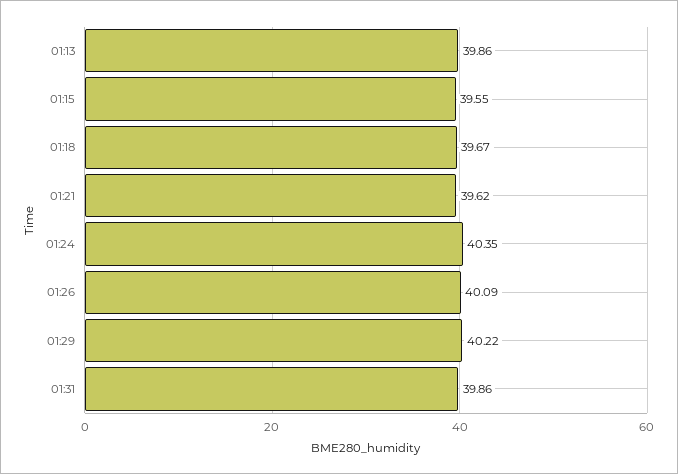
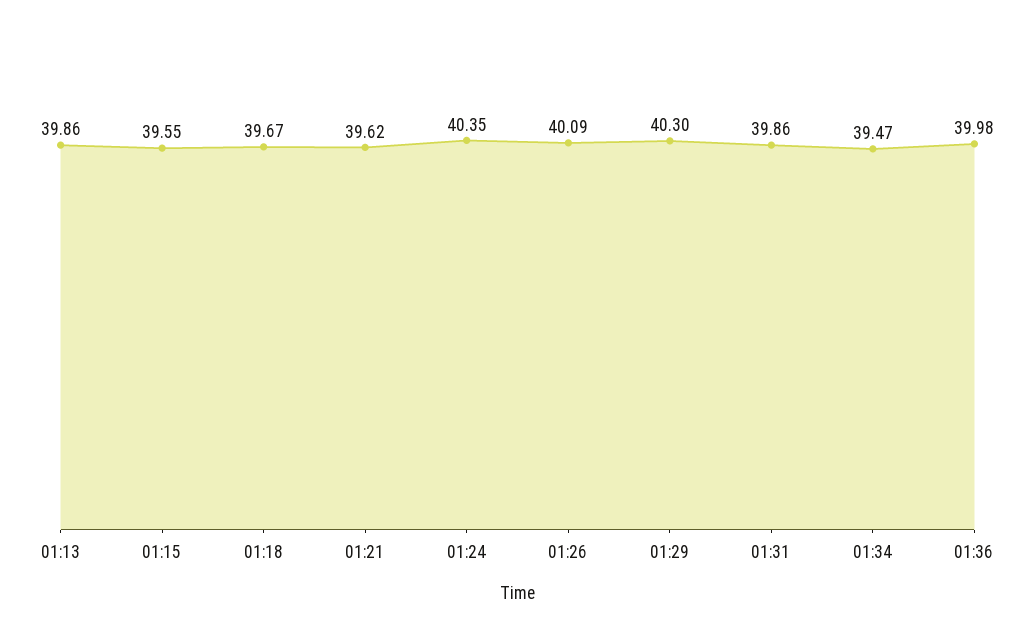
01:29: 40.22 -> 40.3
01:34: none -> 39.47
01:36: none -> 39.98

